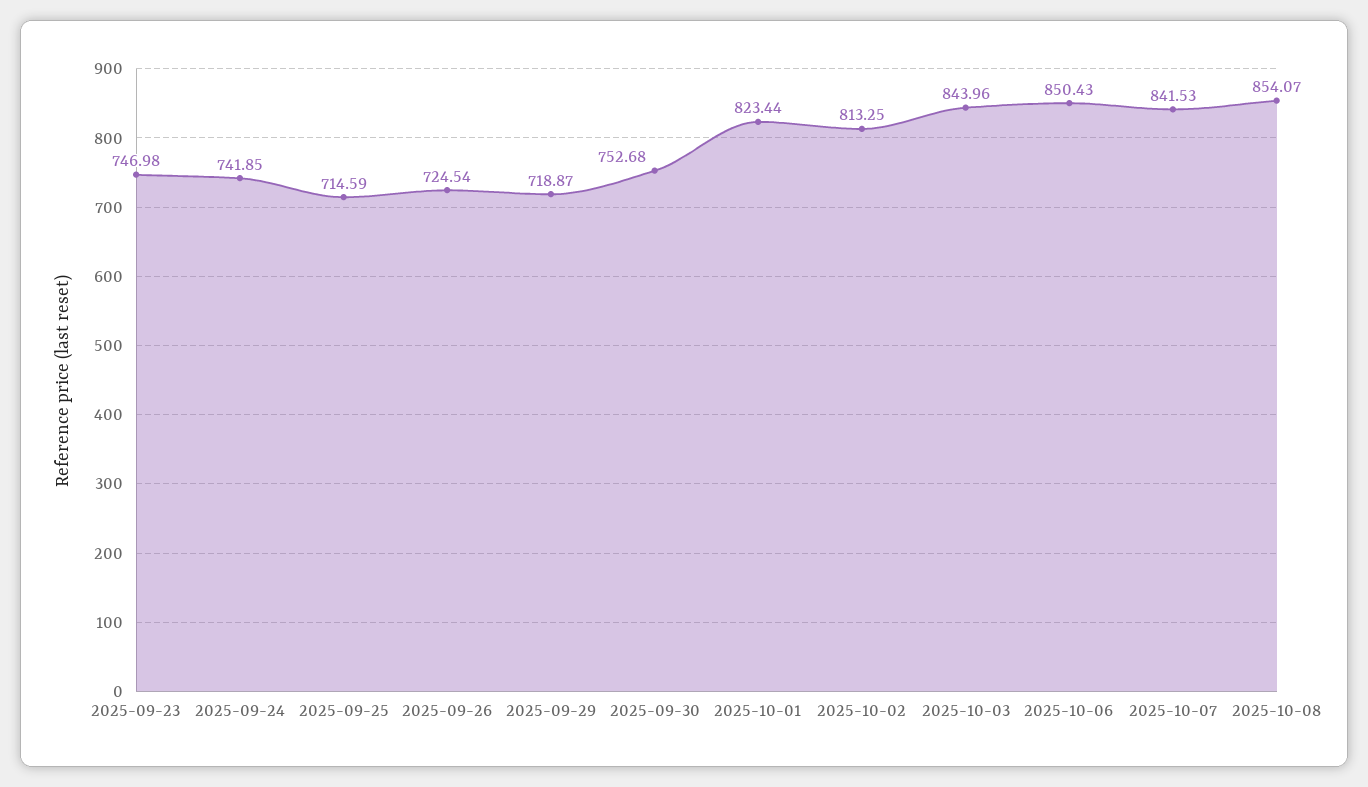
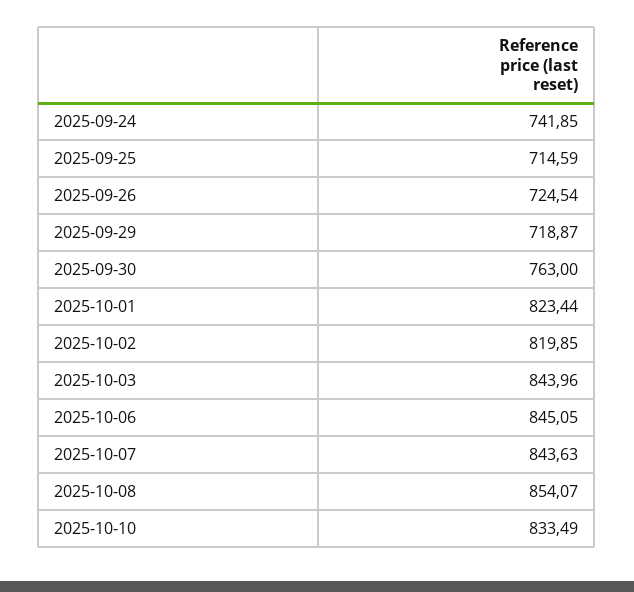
2025-09-23: 746.98 -> none
2025-09-30: 752.68 -> 763
2025-10-02: 813.25 -> 819.85
2025-10-06: 850.43 -> 845.05
2025-10-07: 841.53 -> 843.63
2025-10-10: none -> 833.49

